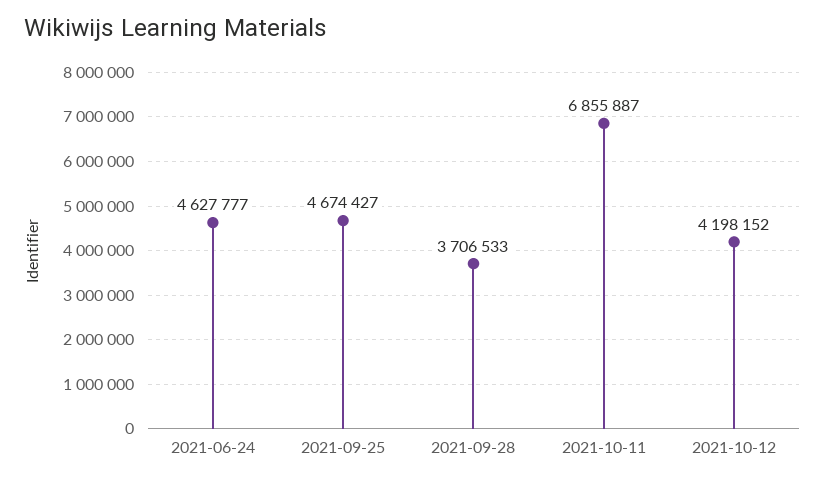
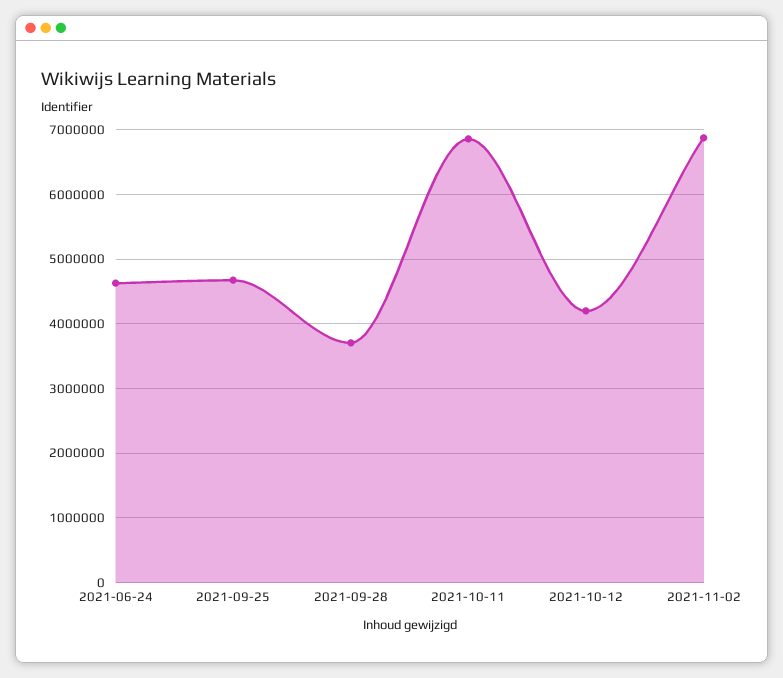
2021-11-02: none -> 6900000

